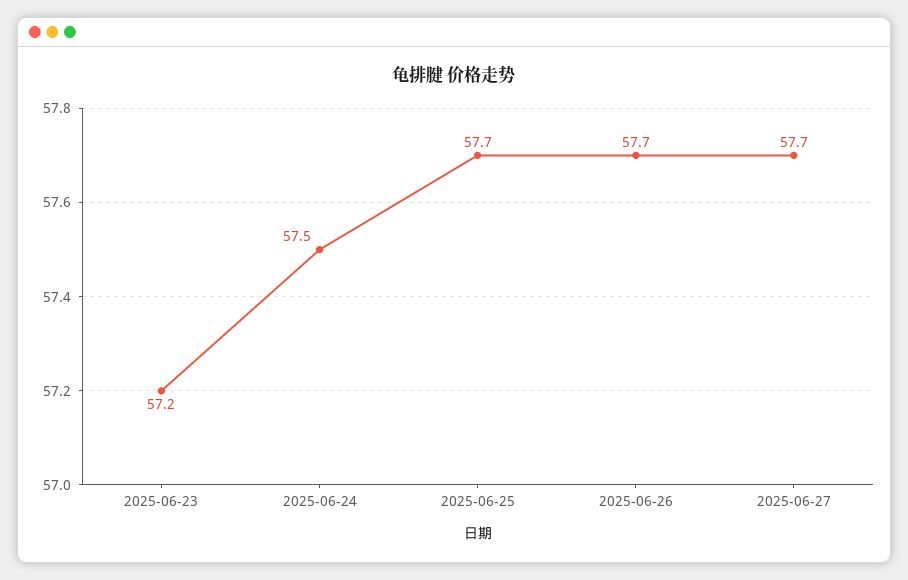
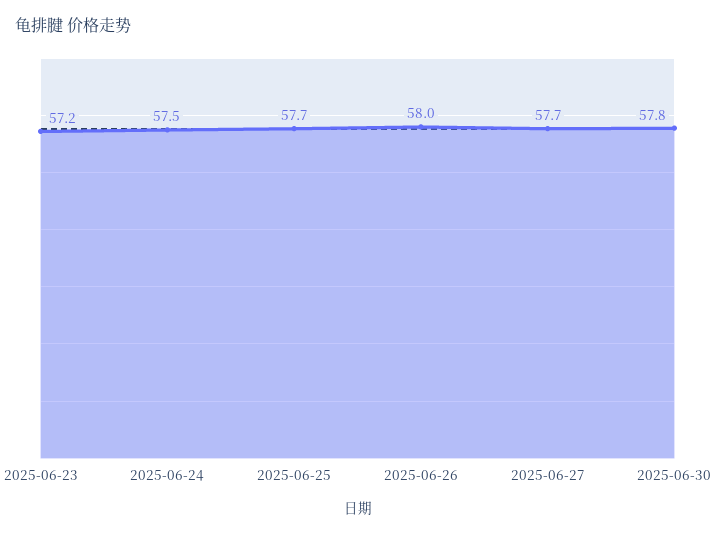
2025-06-26: 57.7 -> 58
2025-06-30: none -> 57.8

